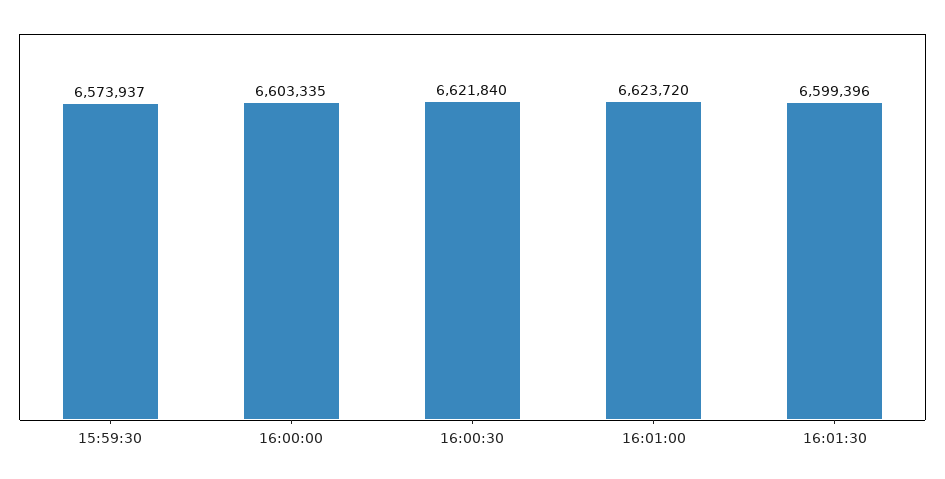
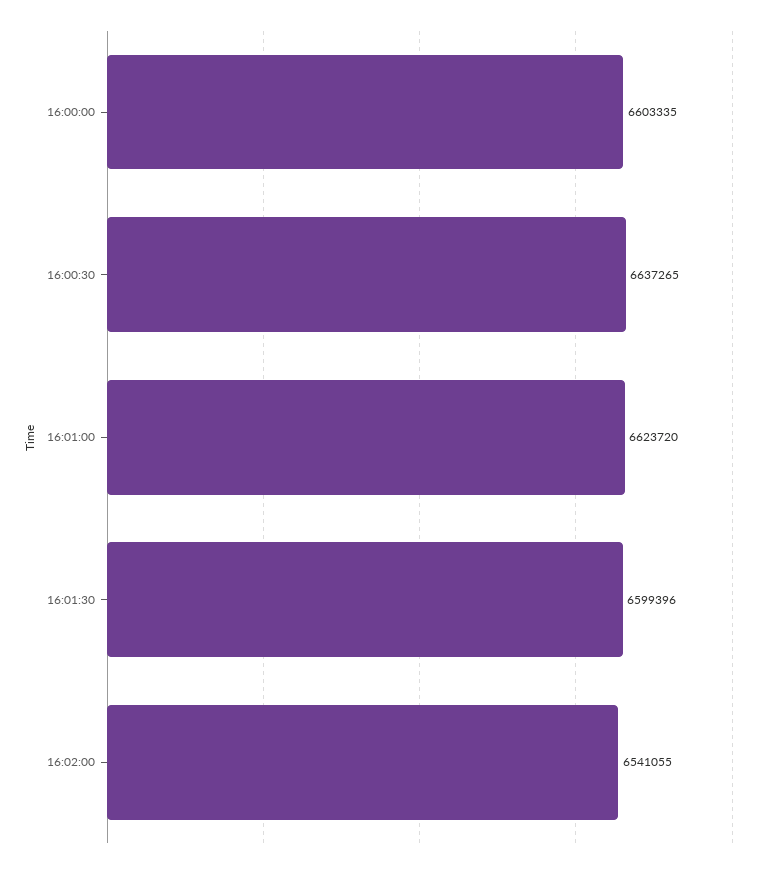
15:59:30: 6573937 -> none
16:00:30: 6621840 -> 6637265
16:02:00: none -> 6541055

